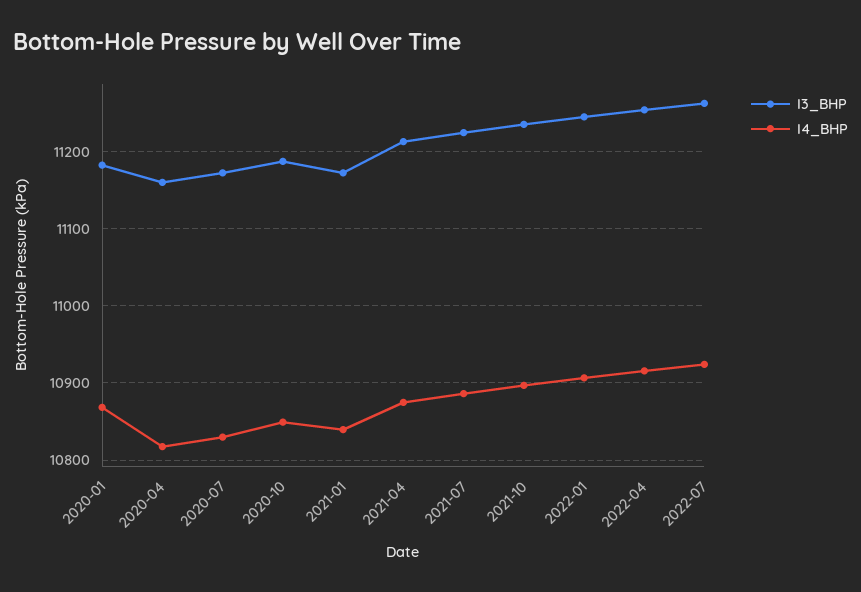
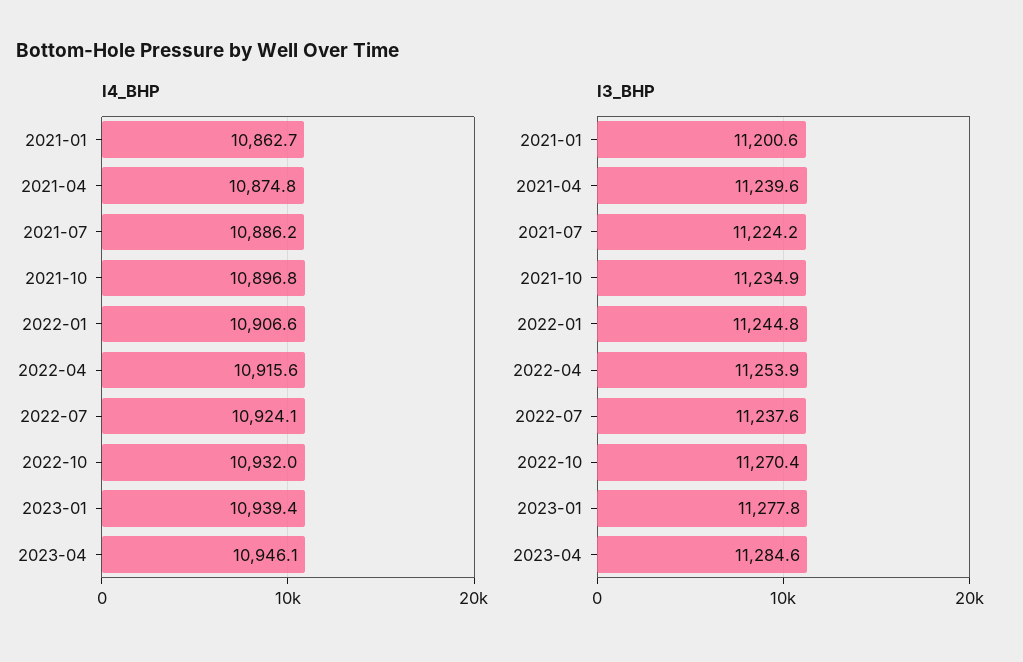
I3_BHP, 2020-01: 11180 -> none
I4_BHP, 2020-01: 10870 -> none
I3_BHP, 2020-04: 11160 -> none
I4_BHP, 2020-04: 10820 -> none
I3_BHP, 2020-07: 11170 -> none
I4_BHP, 2020-07: 10830 -> none
I3_BHP, 2020-10: 11190 -> none
I4_BHP, 2020-10: 10850 -> none
I3_BHP, 2021-01: 11170 -> 11200.6
I4_BHP, 2021-01: 10840 -> 10862.7
I3_BHP, 2021-04: 11210 -> 11239.6
I3_BHP, 2022-07: 11260 -> 11237.6
I4_BHP, 2022-10: none -> 10932
I4_BHP, 2023-01: none -> 10939.4
I4_BHP, 2023-04: none -> 10946.1
I3_BHP, 2022-10: none -> 11270.4
I3_BHP, 2023-01: none -> 11277.8
I3_BHP, 2023-04: none -> 11284.6

